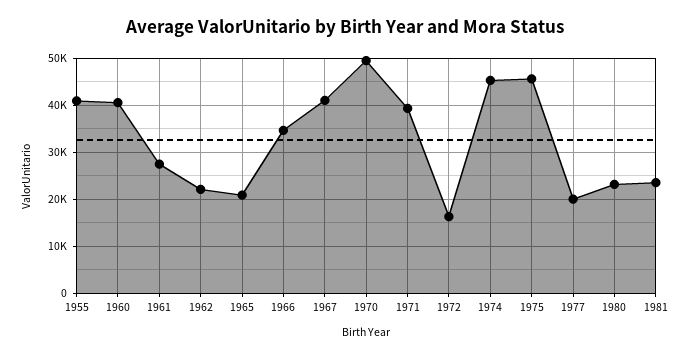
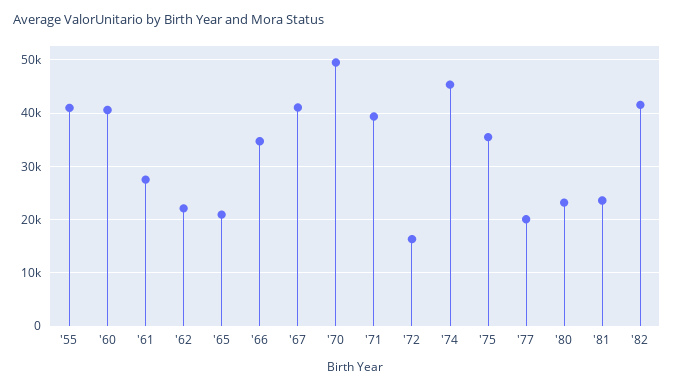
1975: 46000 -> 36000
'82: none -> 42000

